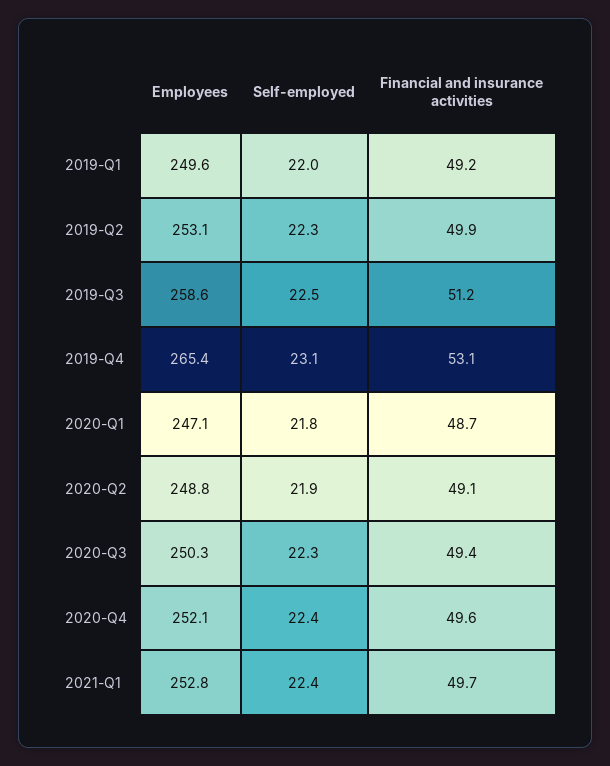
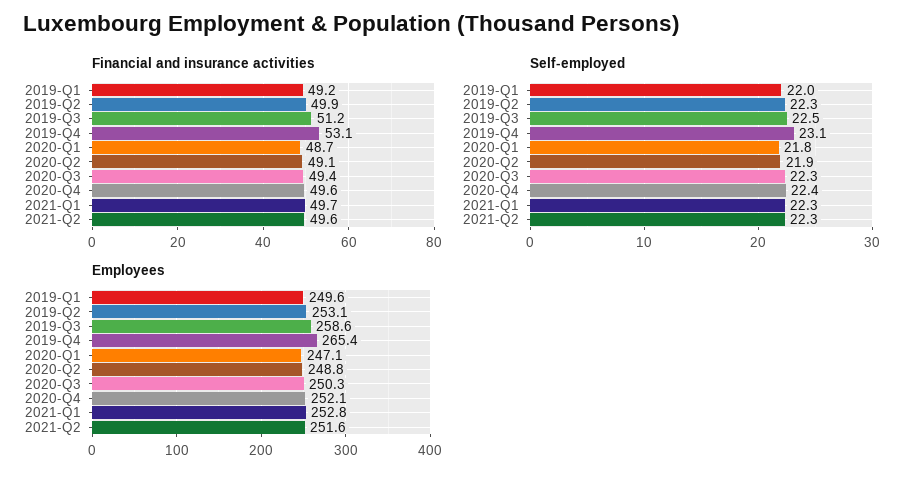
Self-employed, 2021-Q1: 22.4 -> 22.3
Financial and insurance activities, 2021-Q2: none -> 49.6
Self-employed, 2021-Q2: none -> 22.3
Employees, 2021-Q2: none -> 251.6

